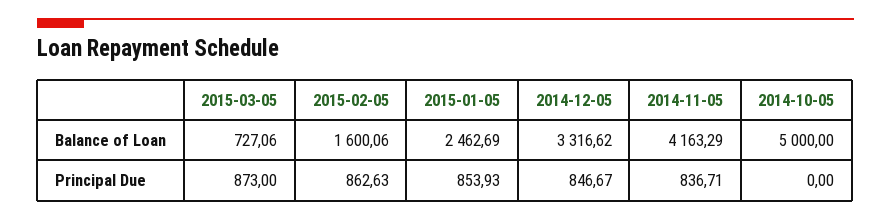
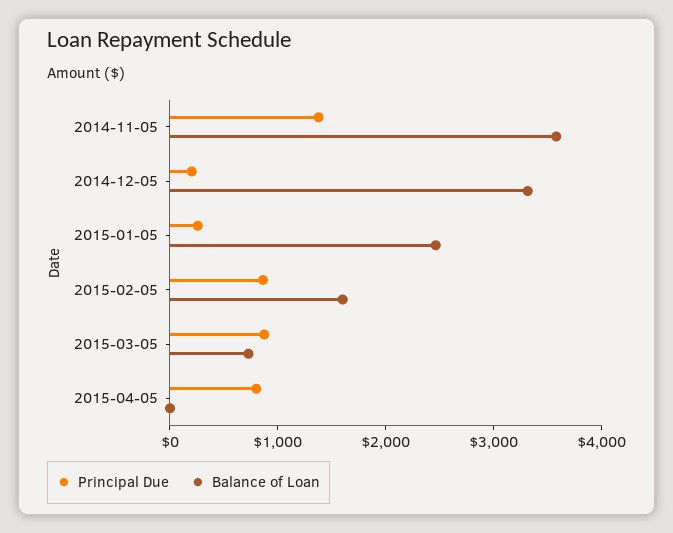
Balance of Loan, 2014-11-05: 4163.29 -> 3600
Balance of Loan, 2014-10-05: 5000 -> none
Principal Due, 2015-01-05: 853.93 -> 200
Principal Due, 2014-12-05: 846.67 -> 200
Principal Due, 2014-11-05: 836.71 -> 1400
Principal Due, 2014-10-05: 0 -> none
Principal Due, 2015-04-05: none -> 800
Balance of Loan, 2015-04-05: none -> 0

